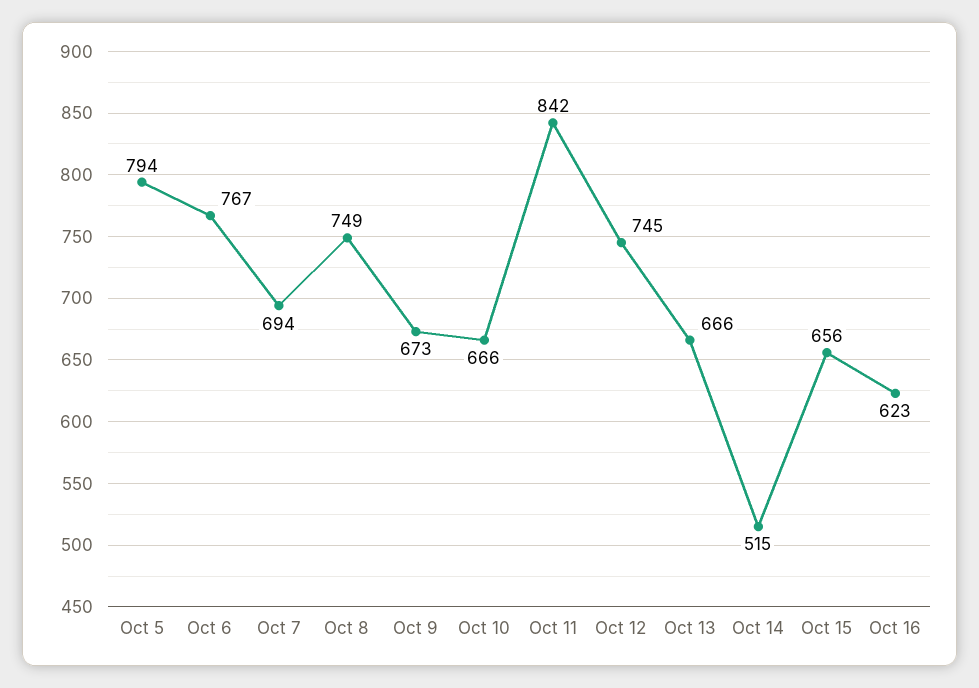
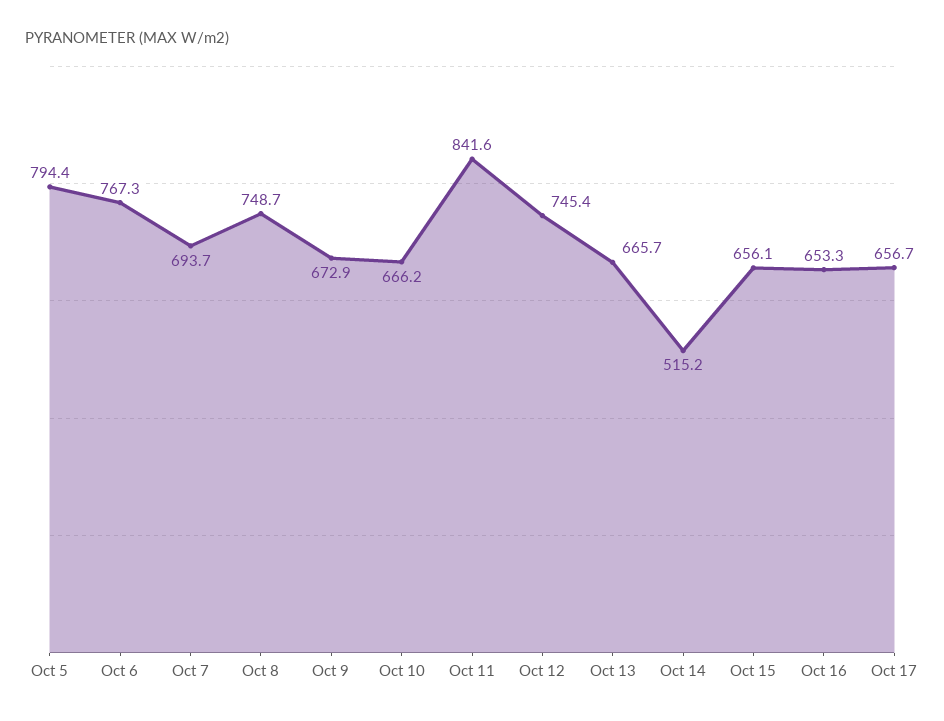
Oct 16: 623 -> 653.3
Oct 17: none -> 656.7

